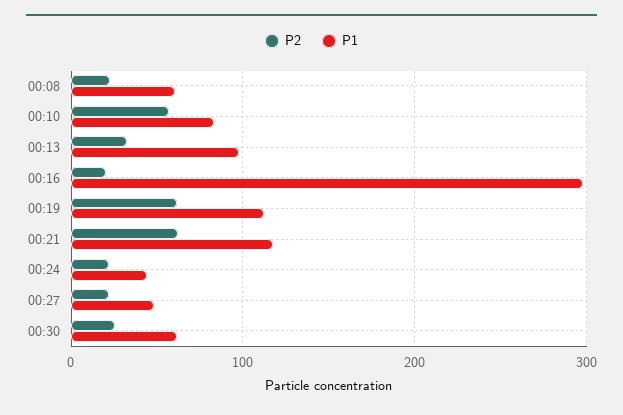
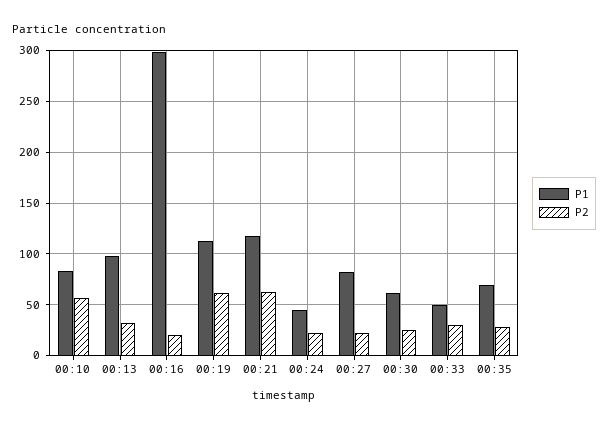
P2, 00:08: 20 -> none
P1, 00:08: 60 -> none
P1, 00:27: 50 -> 80
P1, 00:33: none -> 50
P2, 00:33: none -> 30
P1, 00:35: none -> 70
P2, 00:35: none -> 30

